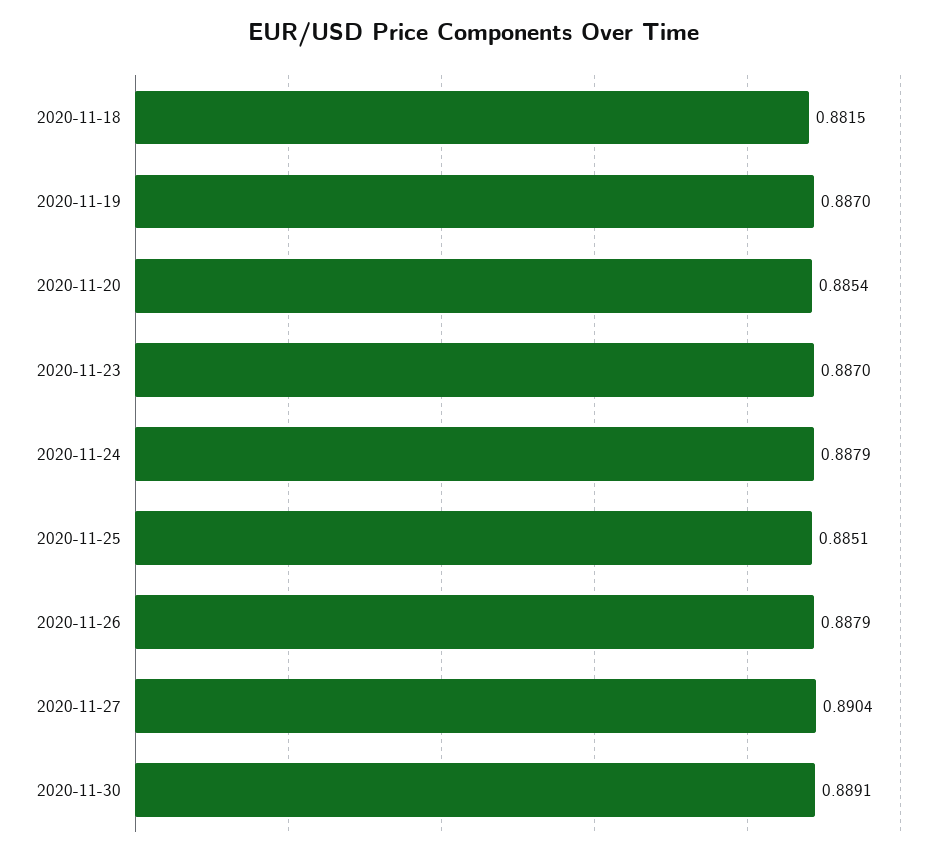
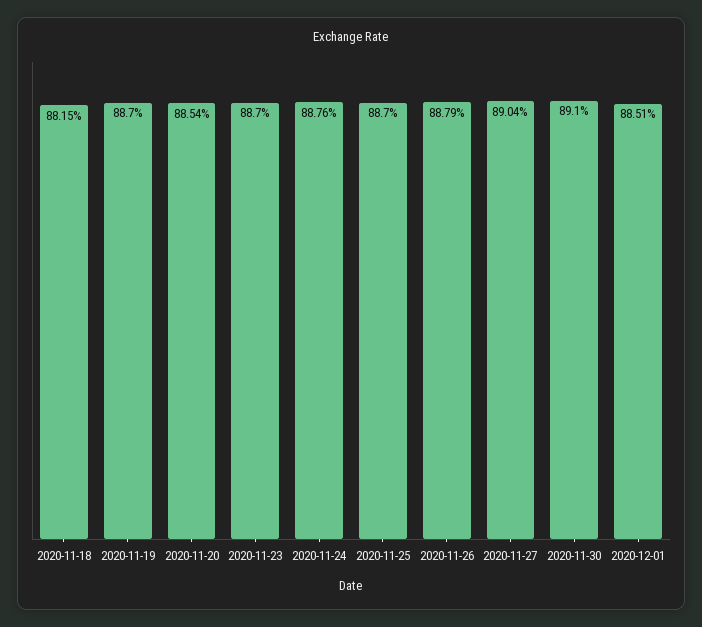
2020-11-24: 0.8879 -> 0.8876
2020-11-25: 0.8851 -> 0.887
2020-11-30: 0.8891 -> 0.891
2020-12-01: none -> 0.8851

